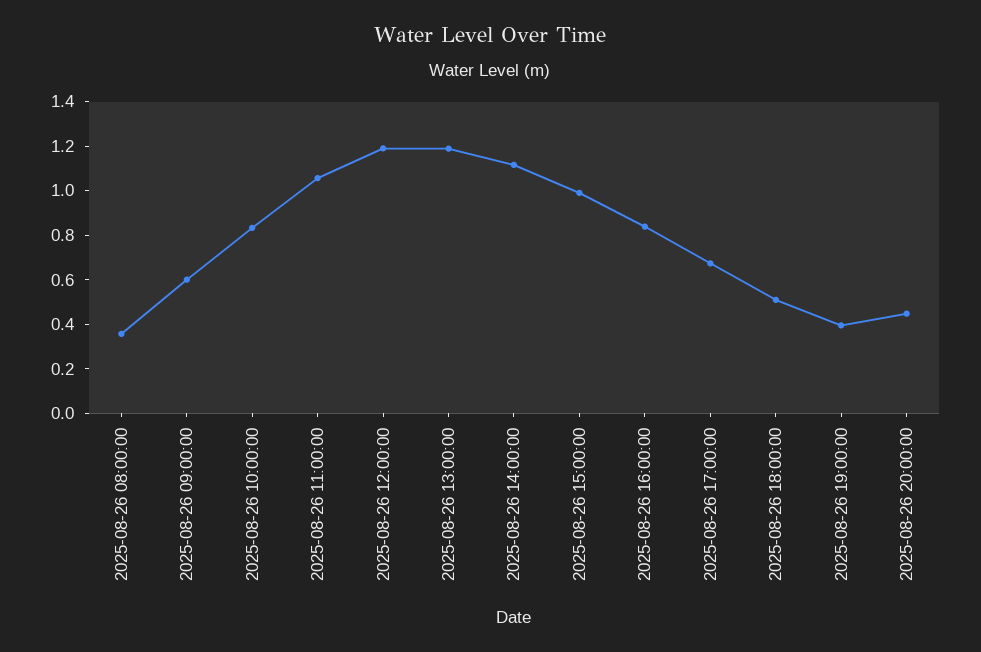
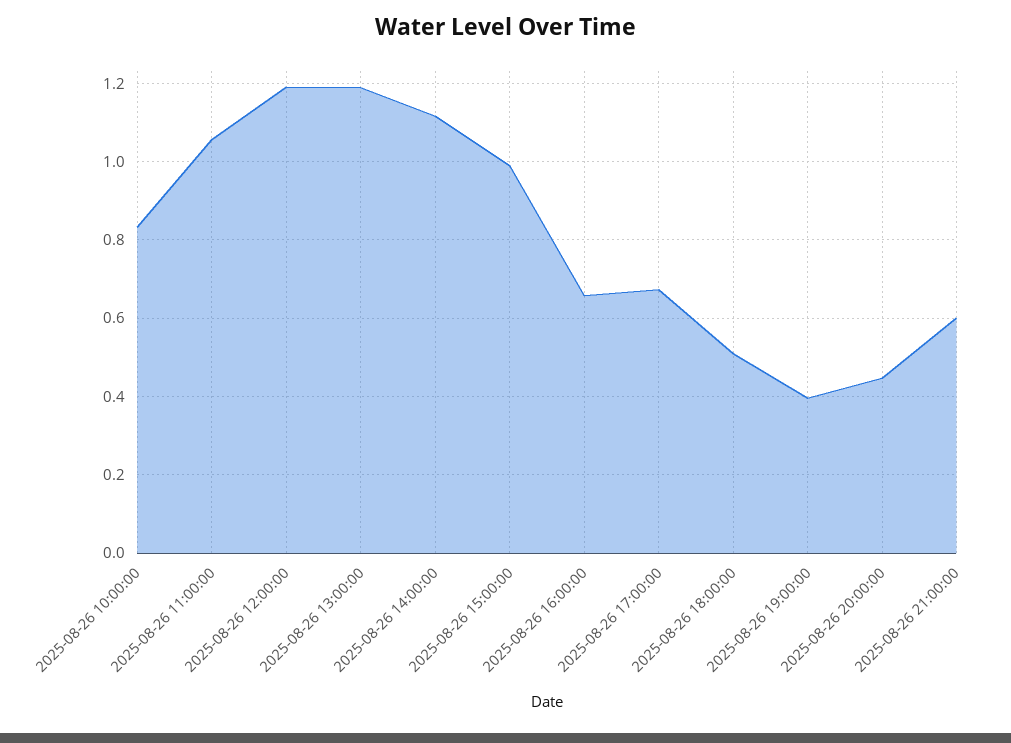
2025-08-26 08:00:00: 0.35 -> none
2025-08-26 09:00:00: 0.6 -> none
2025-08-26 16:00:00: 0.85 -> 0.66
2025-08-26 21:00:00: none -> 0.6

